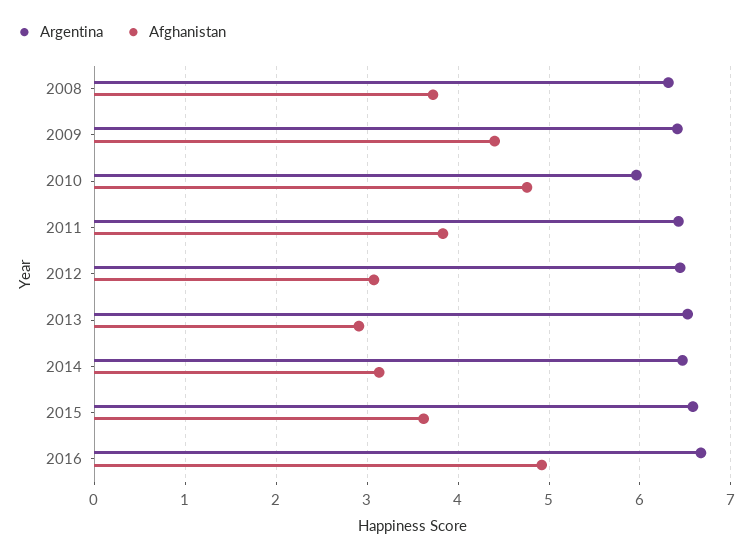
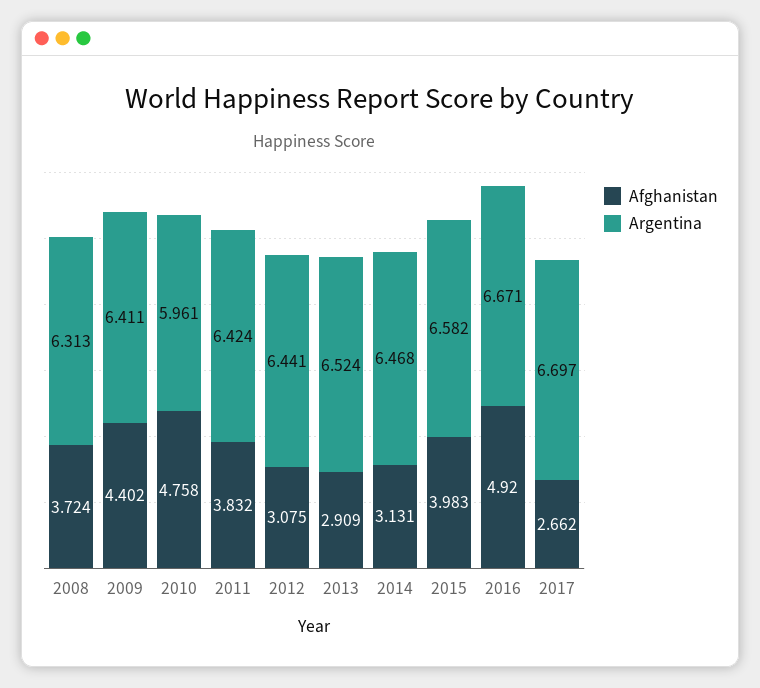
Afghanistan, 2015: 3.6 -> 3.983
Afghanistan, 2017: none -> 2.662
Argentina, 2017: none -> 6.697

